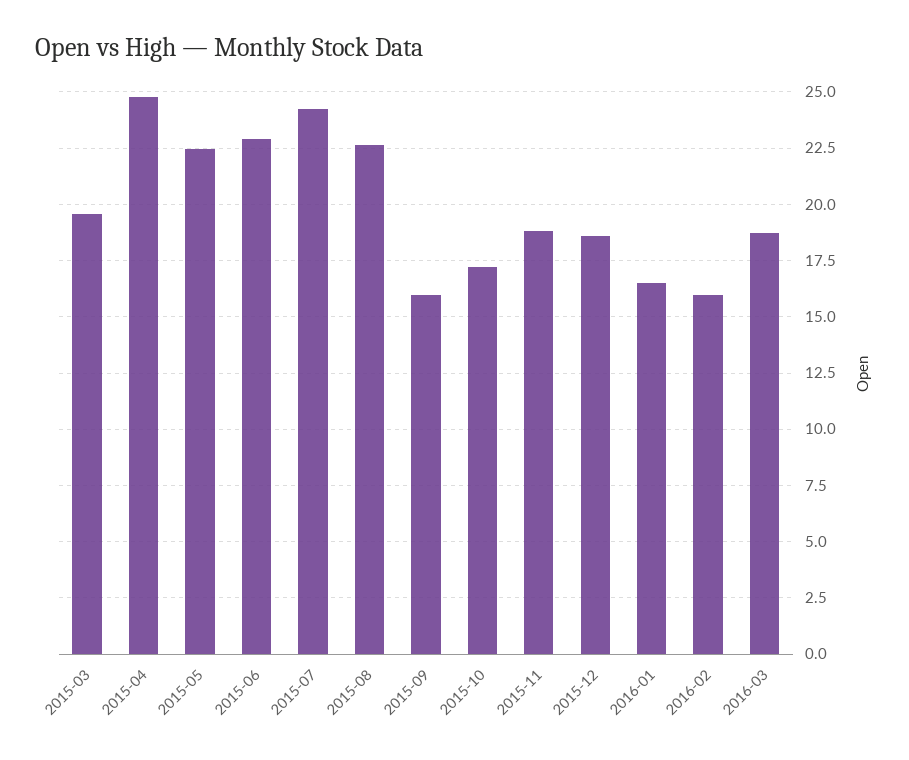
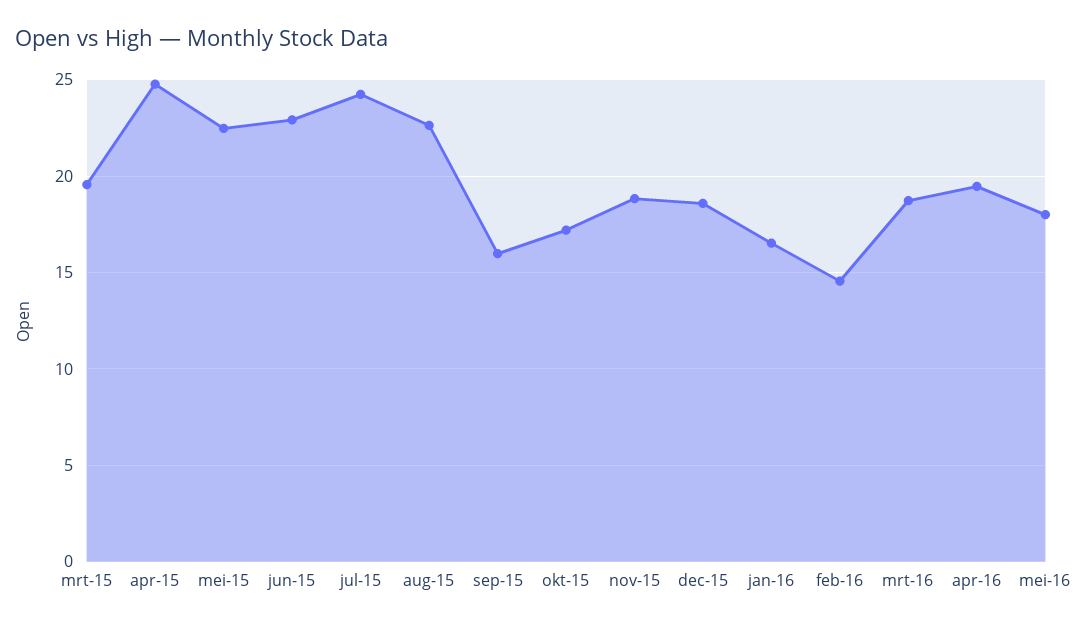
2016-02: 16 -> 14.5
apr-16: none -> 19.5
mei-16: none -> 18

